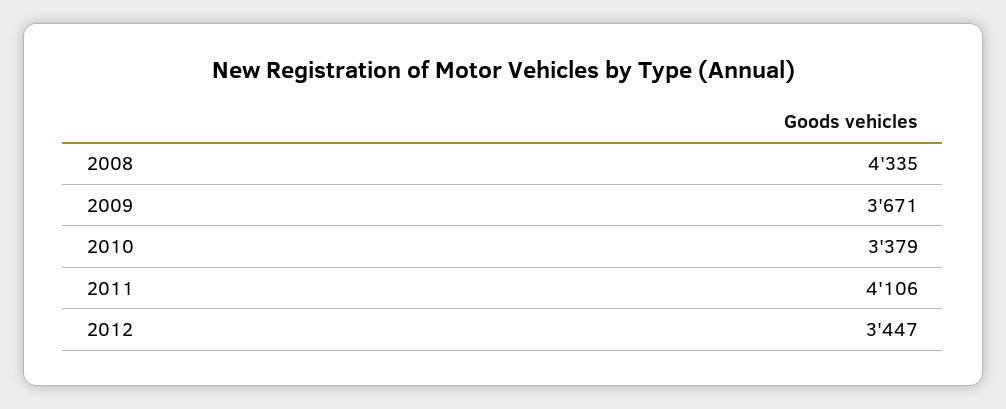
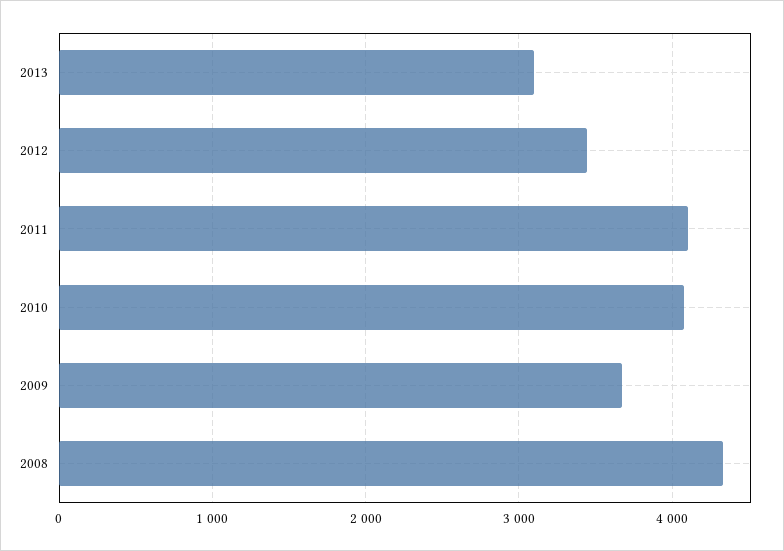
2010: 3379 -> 4100
2013: none -> 3100

